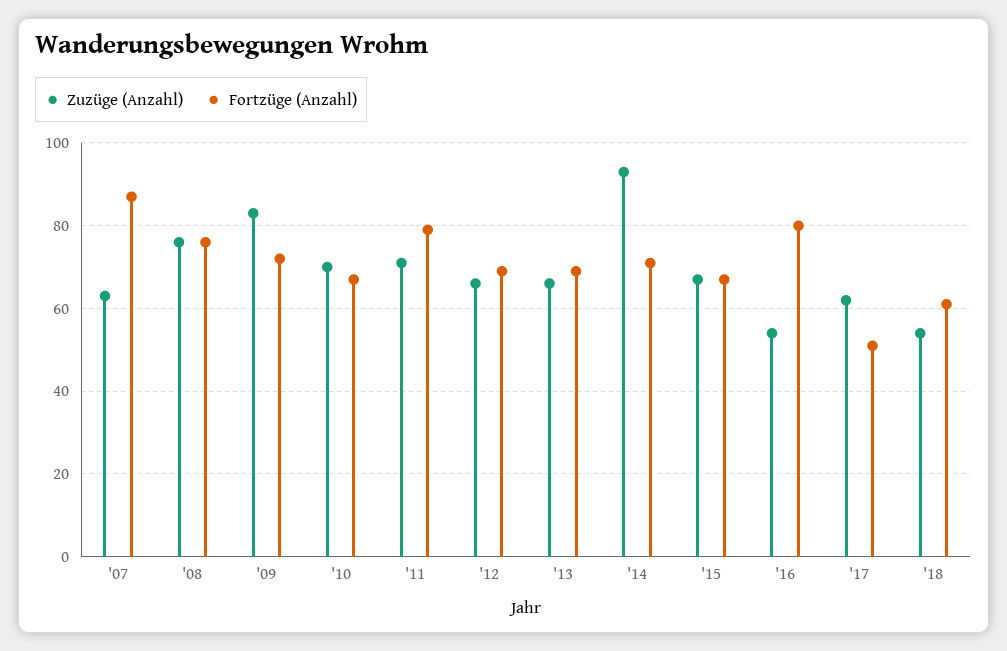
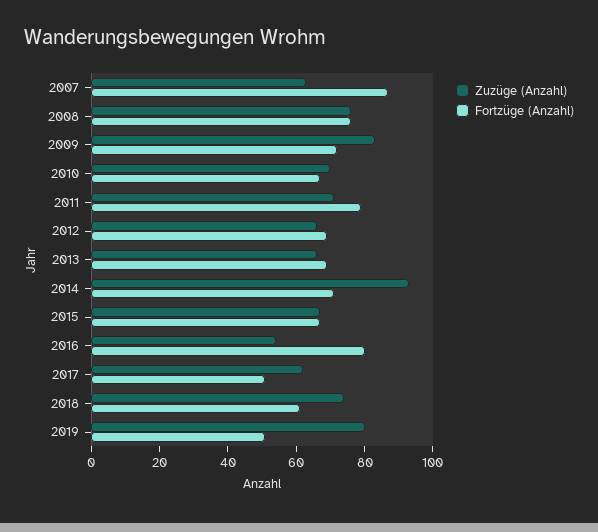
Zuzüge (Anzahl), '18: 55 -> 75
Zuzüge (Anzahl), 2019: none -> 80
Fortzüge (Anzahl), 2019: none -> 50

